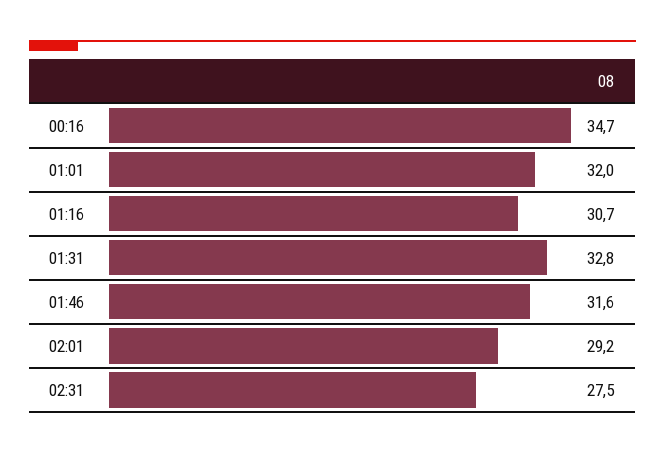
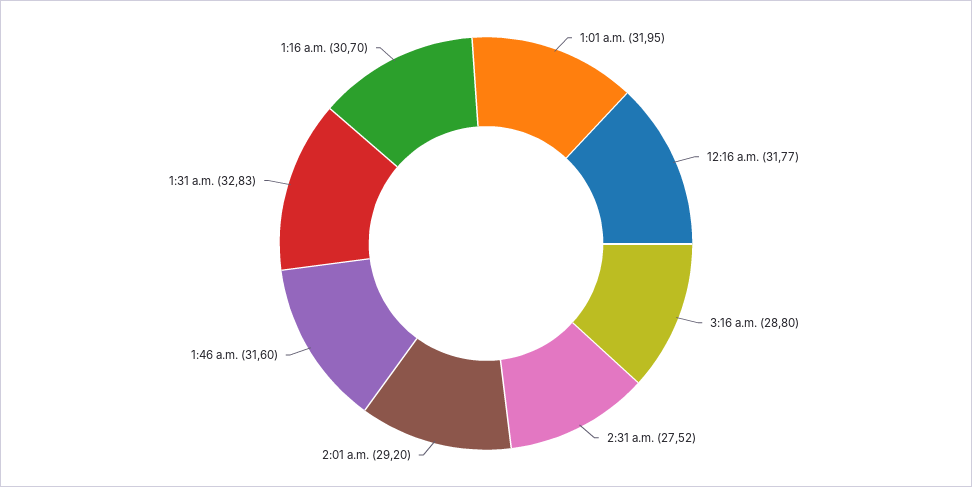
00:16: 34.7 -> 31.77
3:16 a.m.: none -> 28.8

